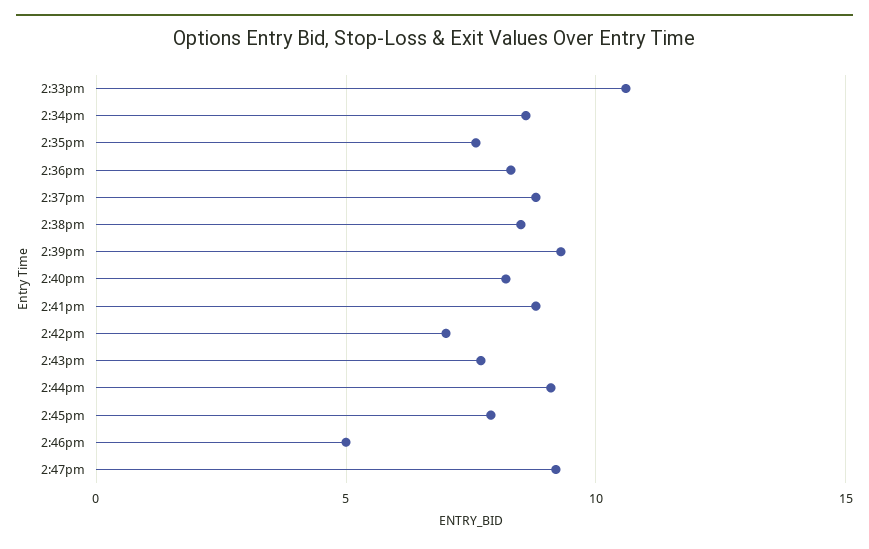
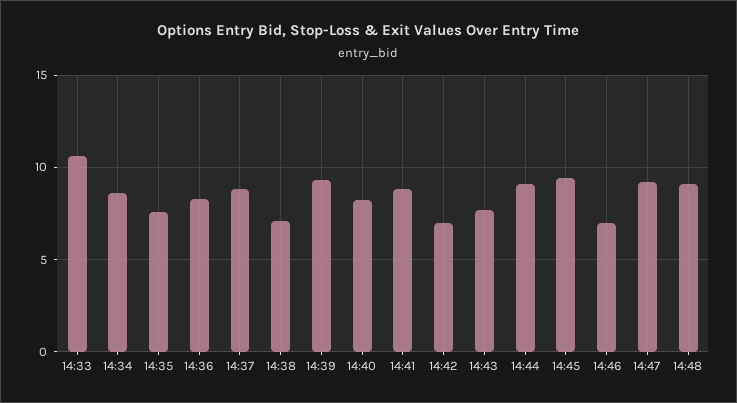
2:38pm: 8.5 -> 7
2:45pm: 8 -> 9.5
2:46pm: 5 -> 7
14:48: none -> 9

